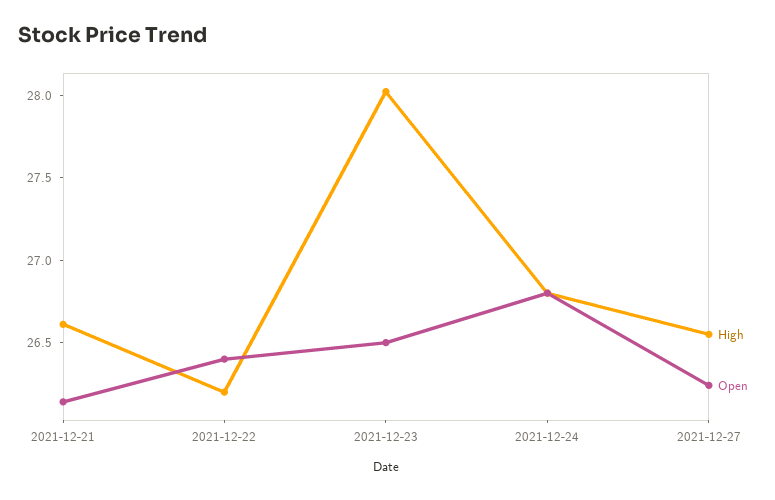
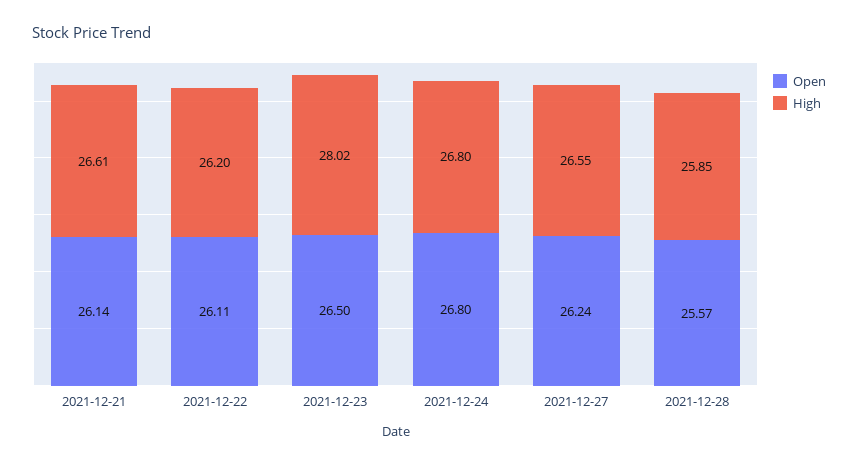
Open, 2021-12-22: 26.4 -> 26.11
Open, 2021-12-28: none -> 25.57
High, 2021-12-28: none -> 25.85

